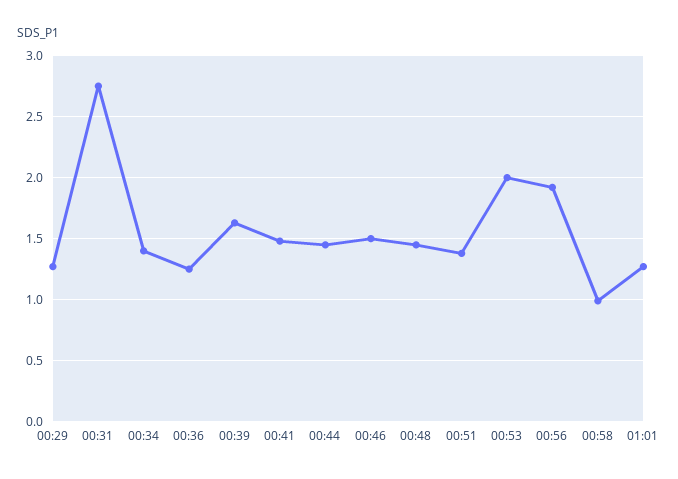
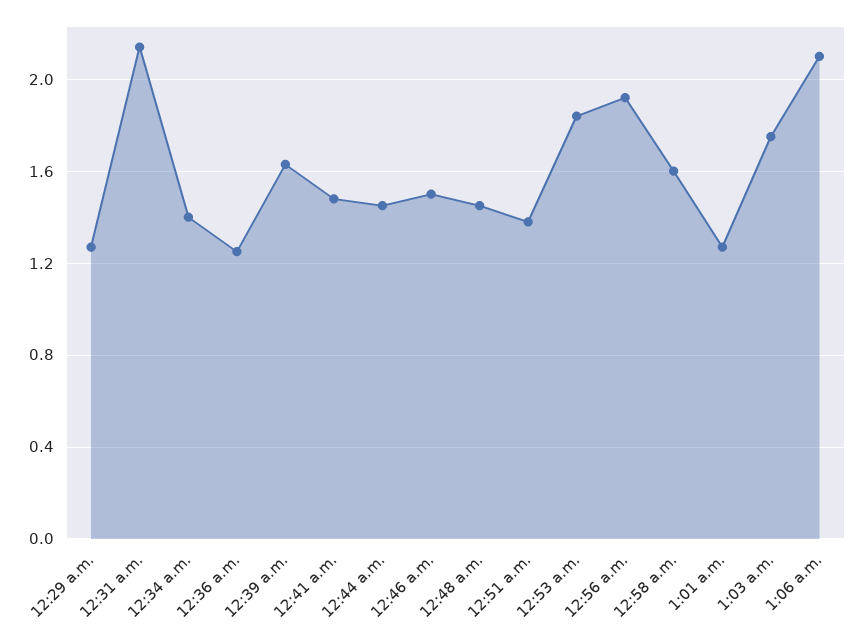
00:31: 2.75 -> 2.15
00:53: 2 -> 1.85
00:58: 1 -> 1.6
1:03 a.m.: none -> 1.75
1:06 a.m.: none -> 2.1

